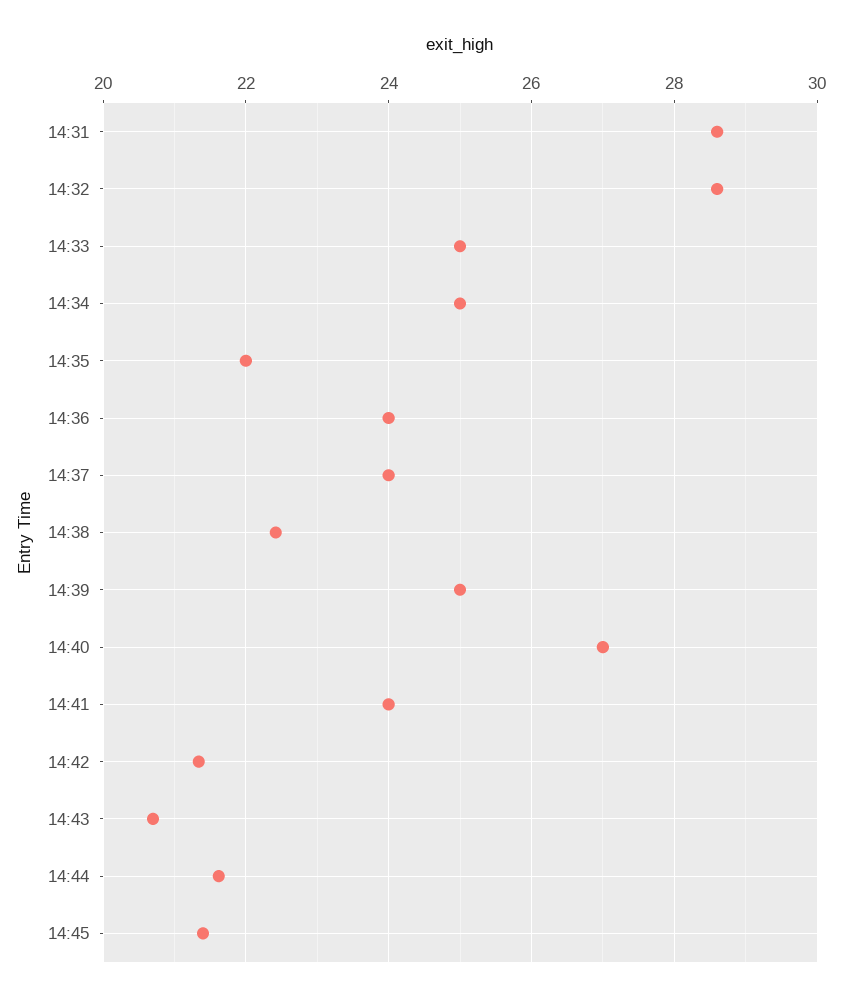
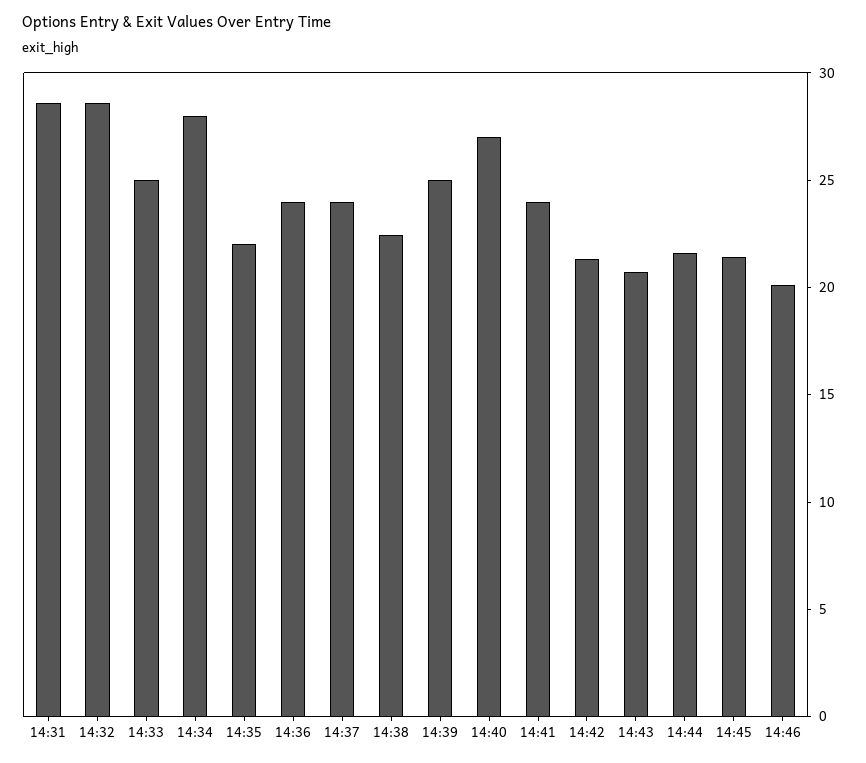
14:34: 25 -> 28
14:46: none -> 20

